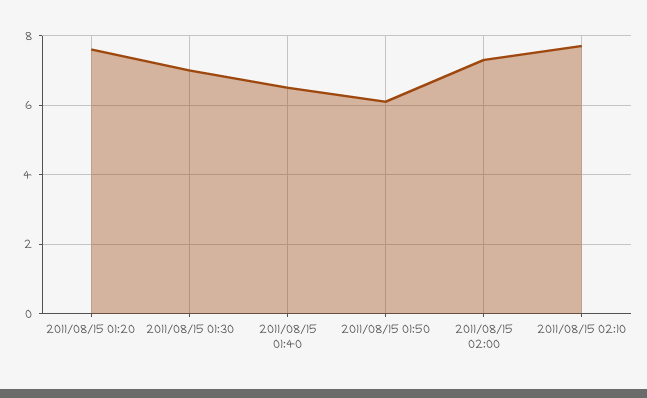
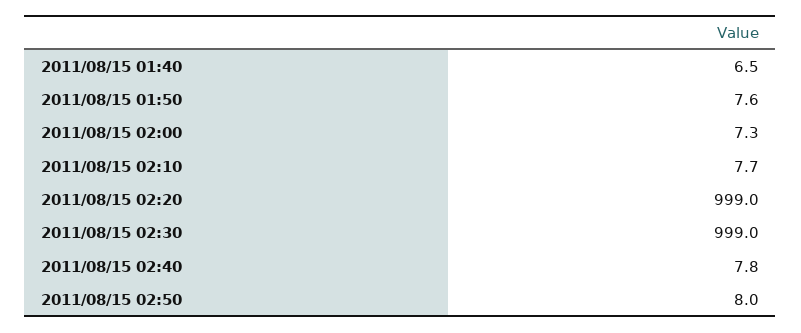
2011/08/15 01:20: 7.5 -> none
2011/08/15 01:30: 7 -> none
2011/08/15 01:50: 6 -> 7.6
2011/08/15 02:20: none -> 999
2011/08/15 02:30: none -> 999
2011/08/15 02:40: none -> 7.8
2011/08/15 02:50: none -> 8

